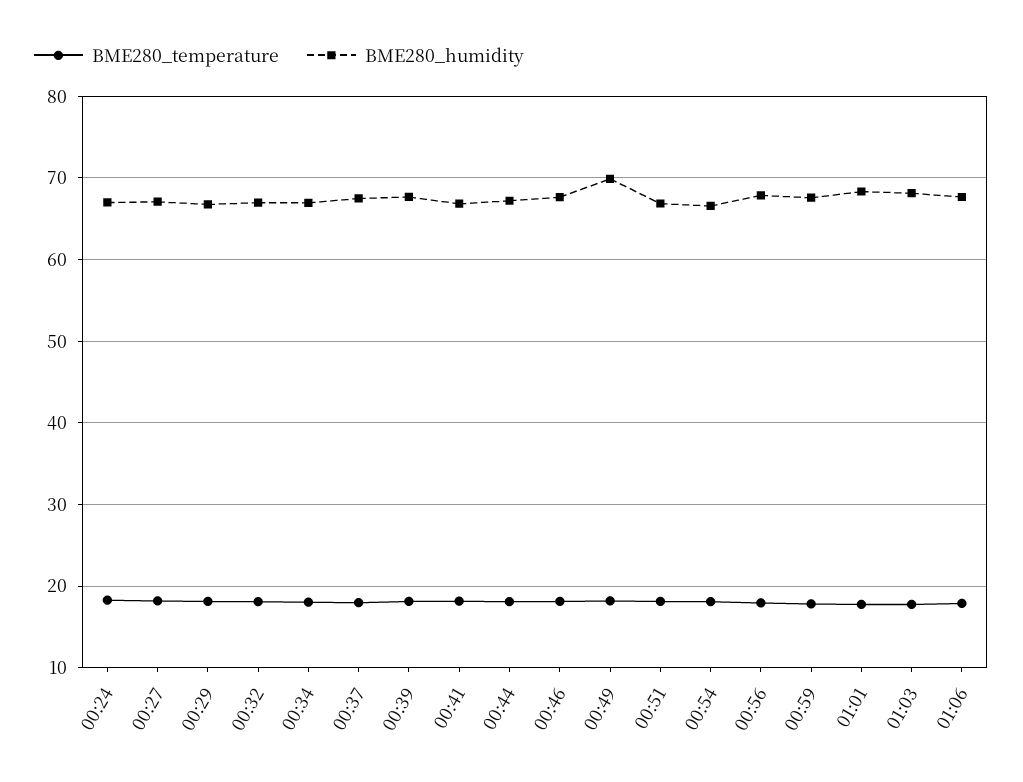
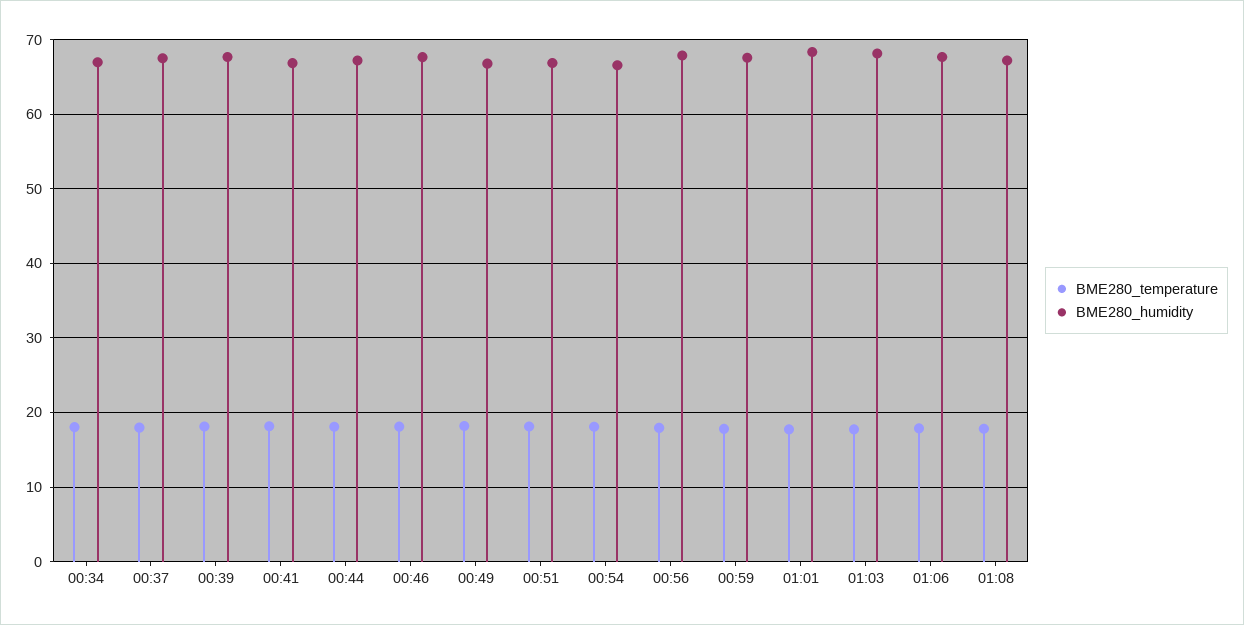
BME280_temperature, 00:24: 18 -> none
BME280_humidity, 00:24: 67 -> none
BME280_temperature, 00:27: 18 -> none
BME280_humidity, 00:27: 67 -> none
BME280_temperature, 00:29: 18 -> none
BME280_humidity, 00:29: 67 -> none
BME280_temperature, 00:32: 18 -> none
BME280_humidity, 00:32: 67 -> none
BME280_humidity, 00:49: 70 -> 67
BME280_temperature, 01:08: none -> 18
BME280_humidity, 01:08: none -> 67

